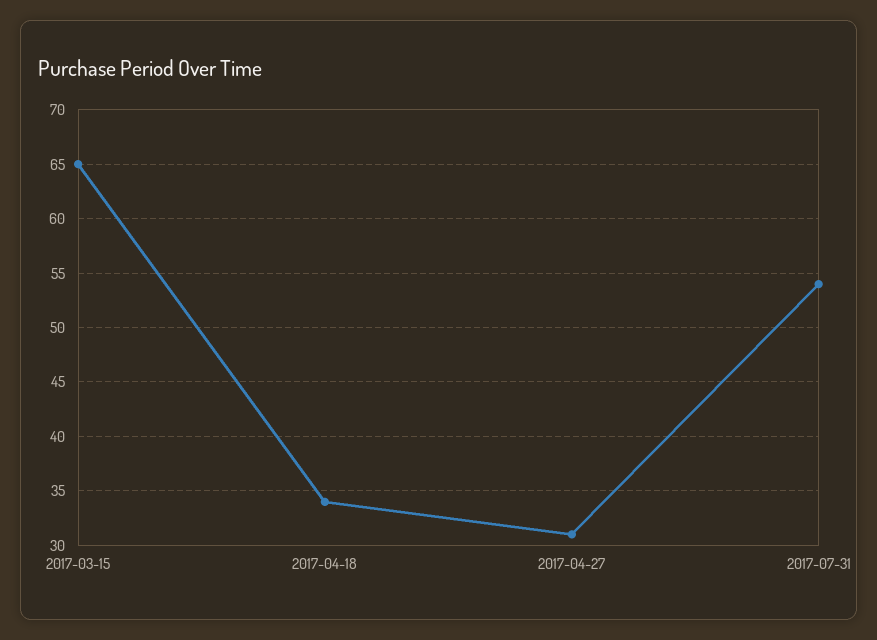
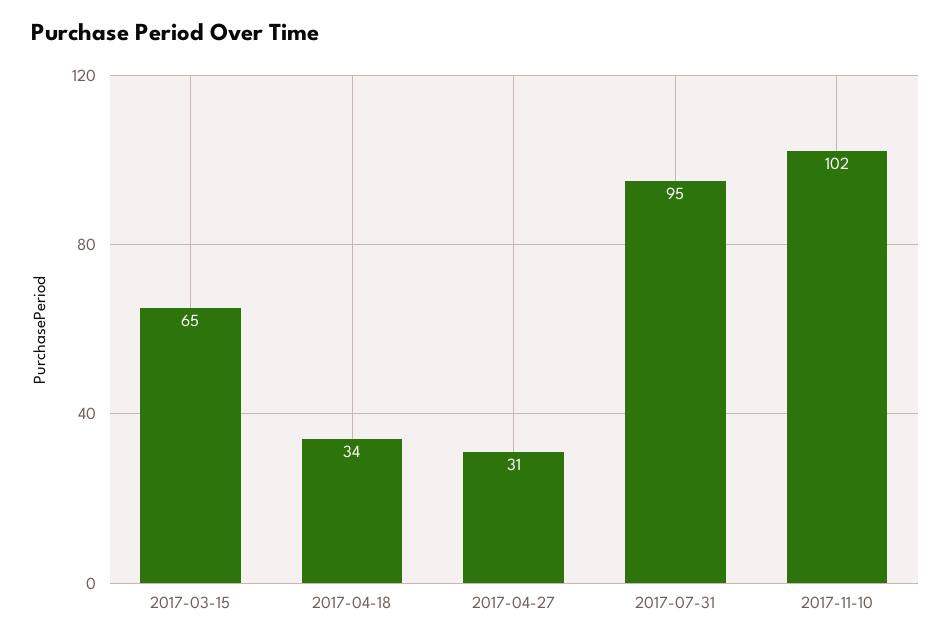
2017-07-31: 54 -> 95
2017-11-10: none -> 102

